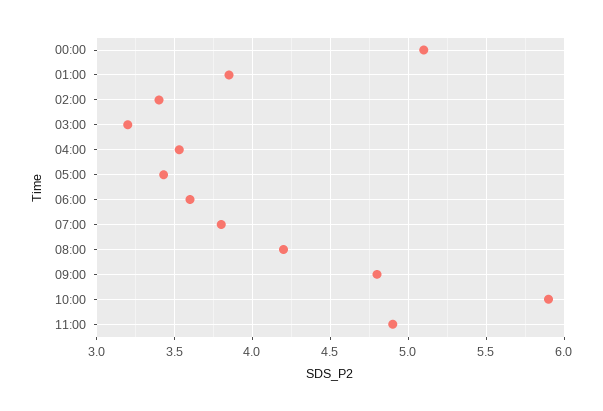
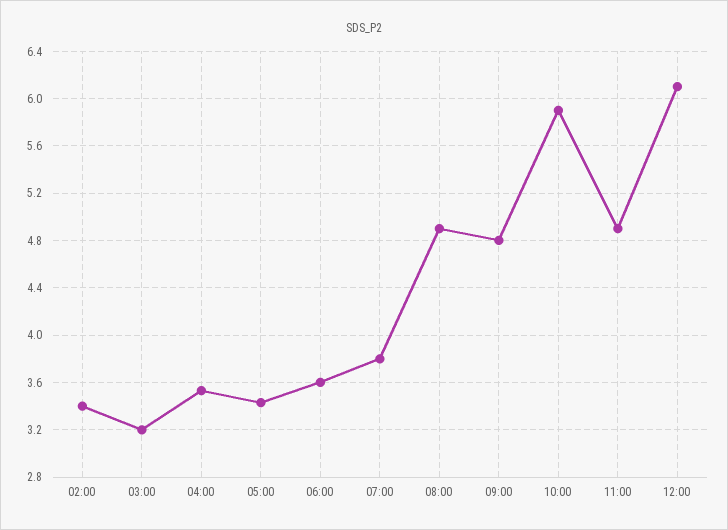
00:00: 5.1 -> none
01:00: 3.85 -> none
08:00: 4.2 -> 4.9
12:00: none -> 6.1

